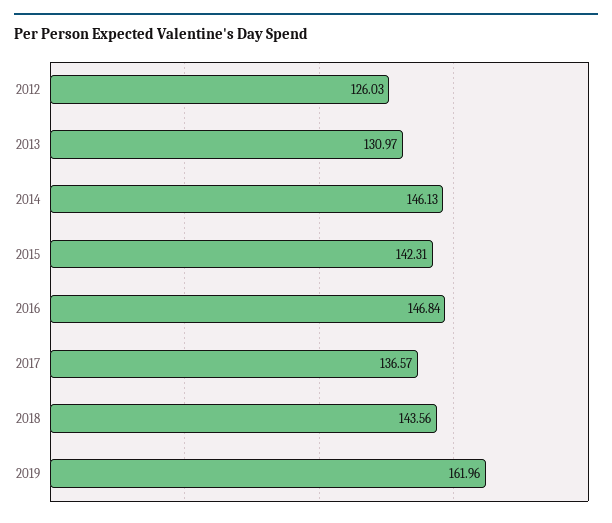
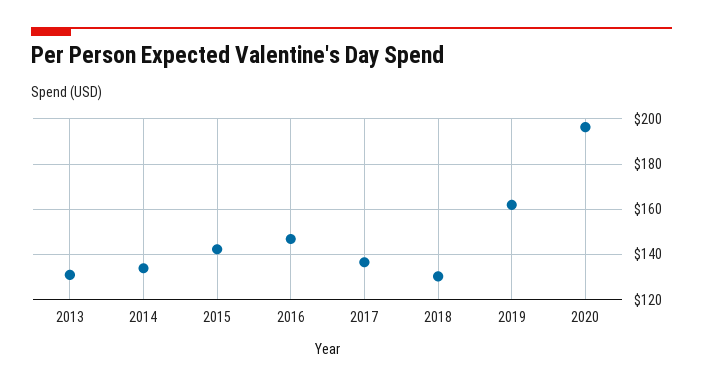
2012: 126.03 -> none
2014: 146.13 -> 135
2018: 143.56 -> 130
2020: none -> 195

